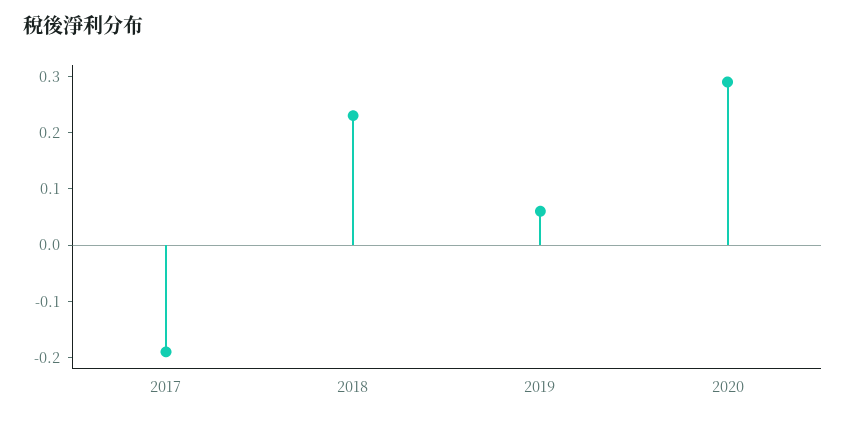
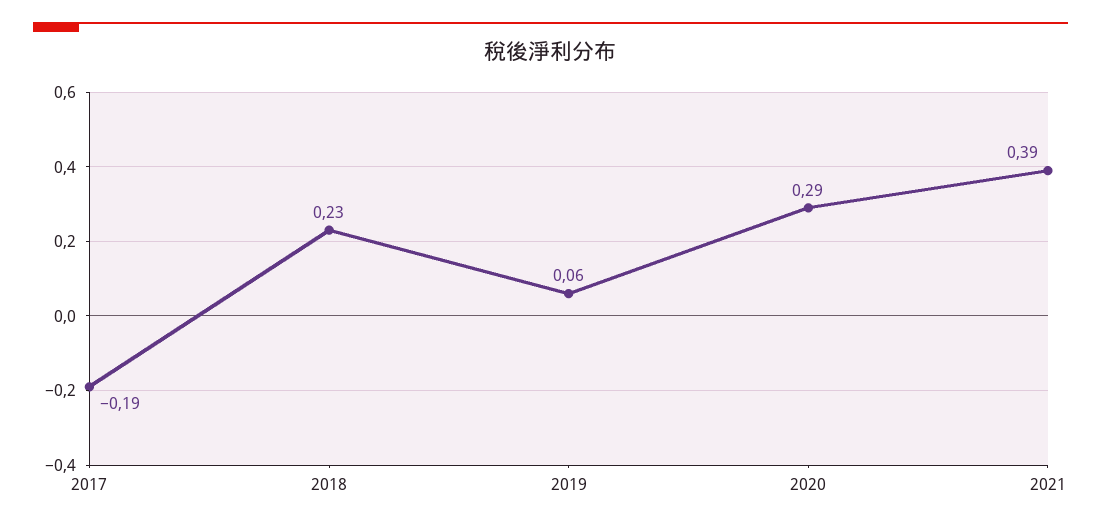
2021: none -> 0.39

